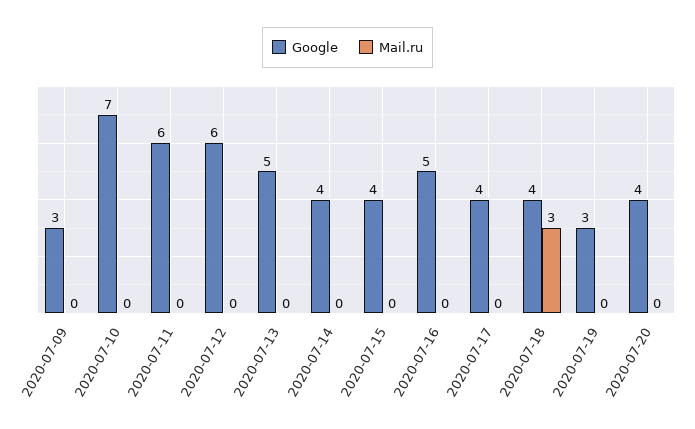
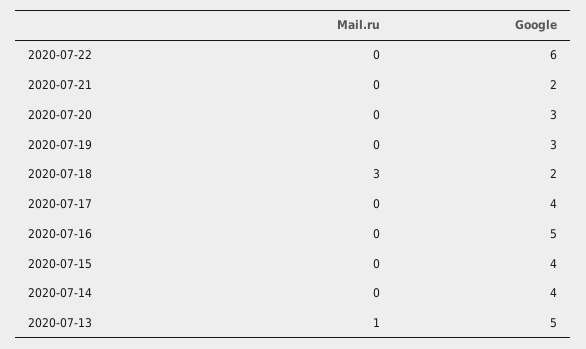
Google, 2020-07-09: 3 -> none
Mail.ru, 2020-07-09: 0 -> none
Google, 2020-07-10: 7 -> none
Mail.ru, 2020-07-10: 0 -> none
Google, 2020-07-11: 6 -> none
Mail.ru, 2020-07-11: 0 -> none
Google, 2020-07-12: 6 -> none
Mail.ru, 2020-07-12: 0 -> none
Mail.ru, 2020-07-13: 0 -> 1
Google, 2020-07-18: 4 -> 2
Google, 2020-07-20: 4 -> 3
Mail.ru, 2020-07-22: none -> 0
Google, 2020-07-22: none -> 6
Mail.ru, 2020-07-21: none -> 0
Google, 2020-07-21: none -> 2

